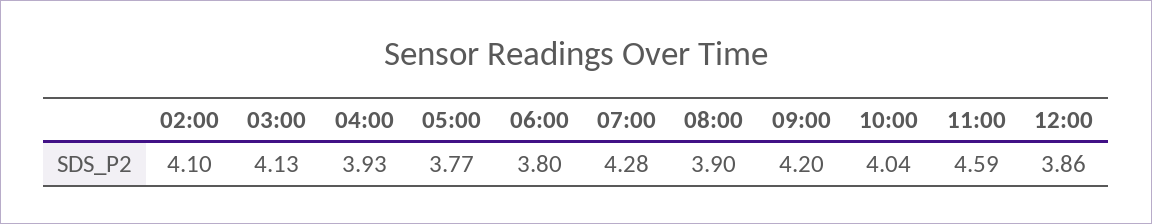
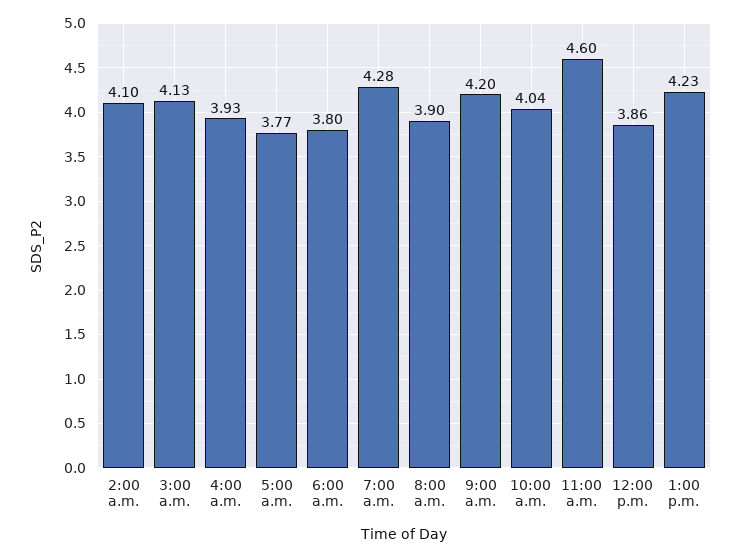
11:00: 4.59 -> 4.6
1:00 p.m.: none -> 4.23

